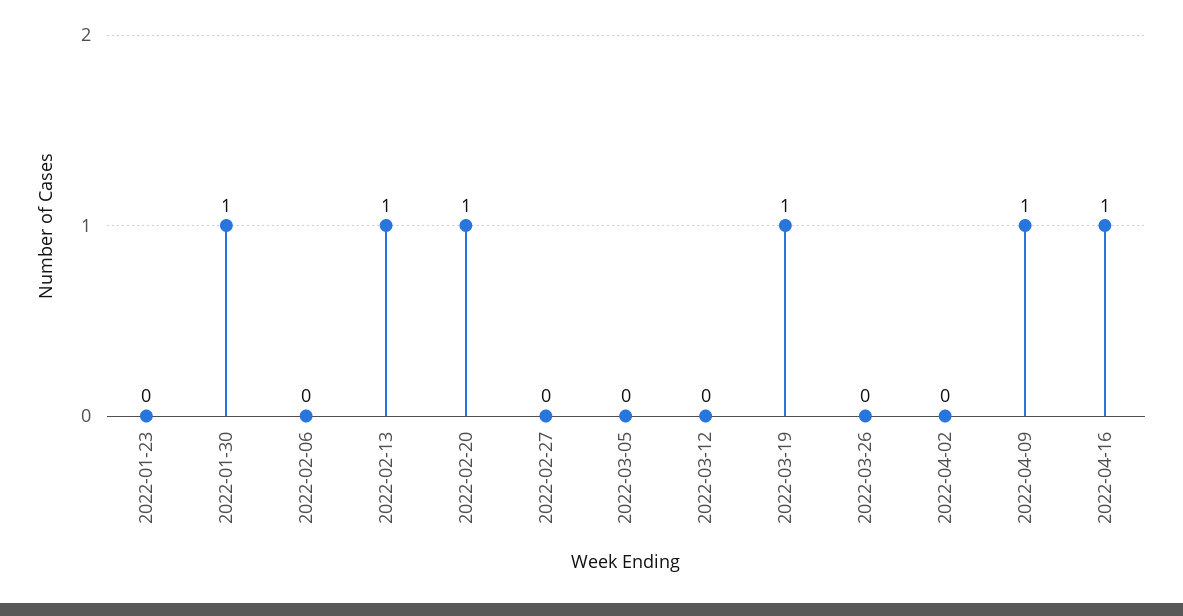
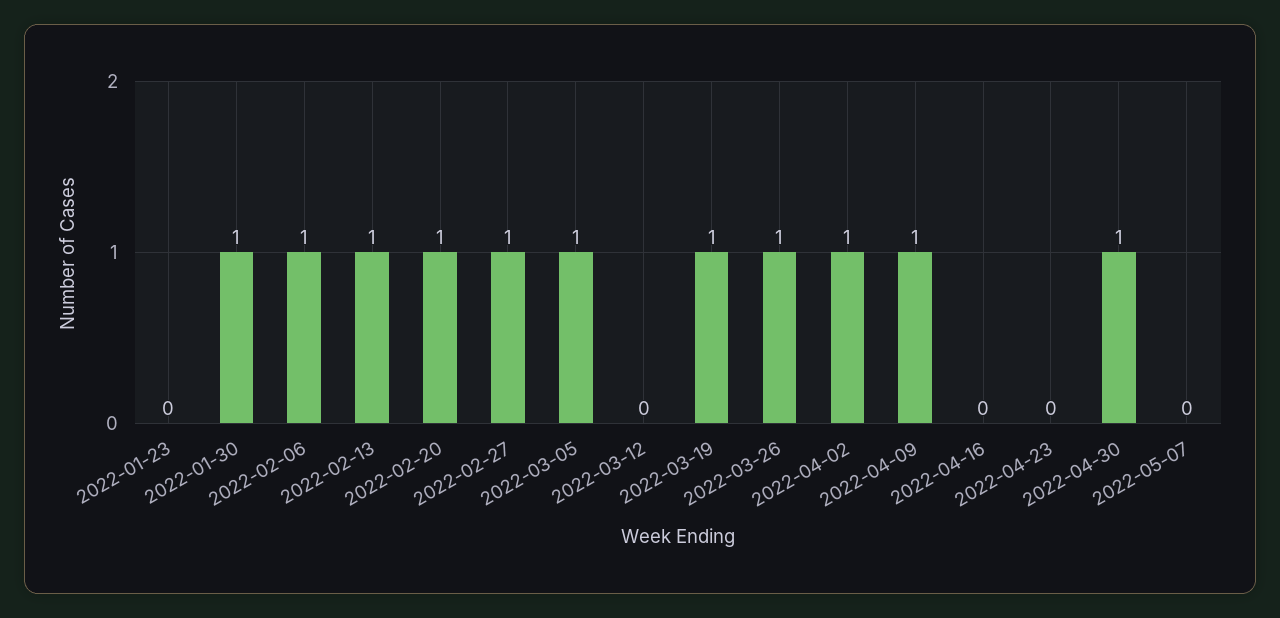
2022-02-06: 0 -> 1
2022-02-27: 0 -> 1
2022-03-05: 0 -> 1
2022-03-26: 0 -> 1
2022-04-02: 0 -> 1
2022-04-16: 1 -> 0
2022-04-23: none -> 0
2022-04-30: none -> 1
2022-05-07: none -> 0

